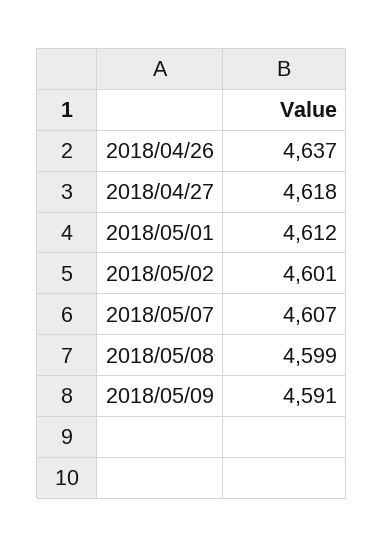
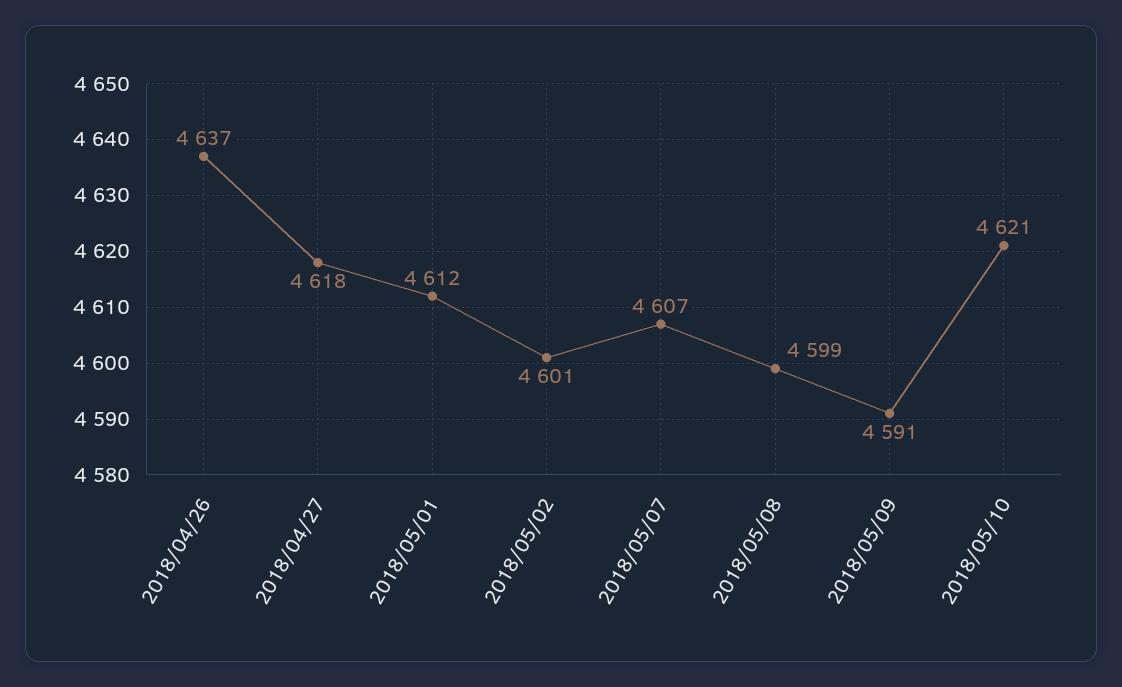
2018/05/10: none -> 4621

